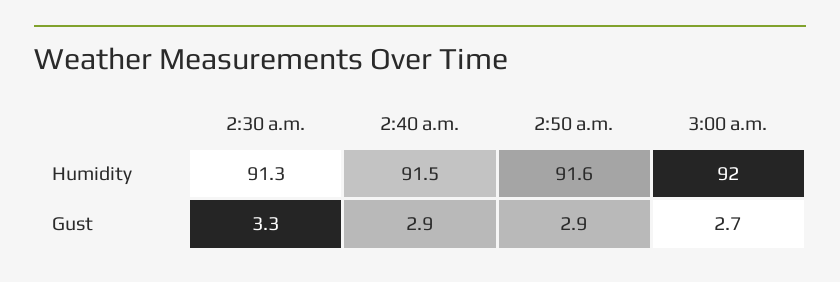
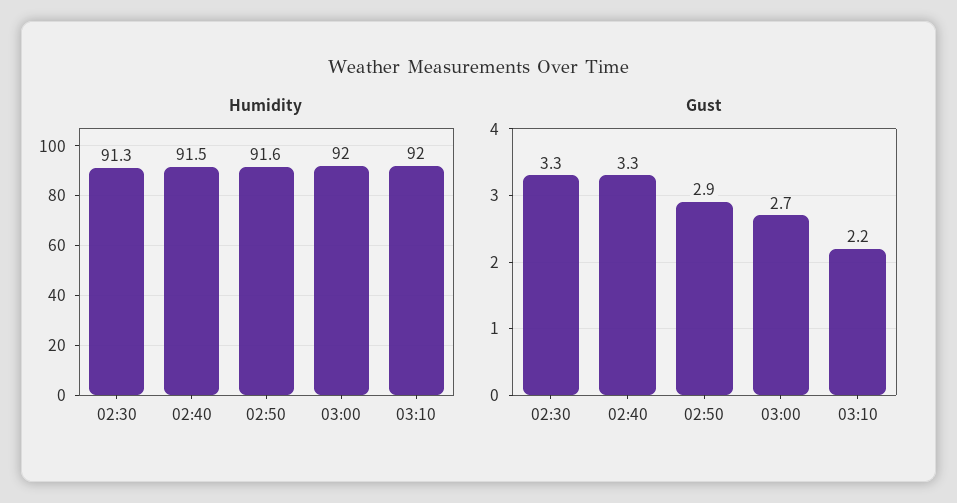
Gust, 2:40 a.m.: 2.9 -> 3.3
Humidity, 03:10: none -> 92
Gust, 03:10: none -> 2.2

